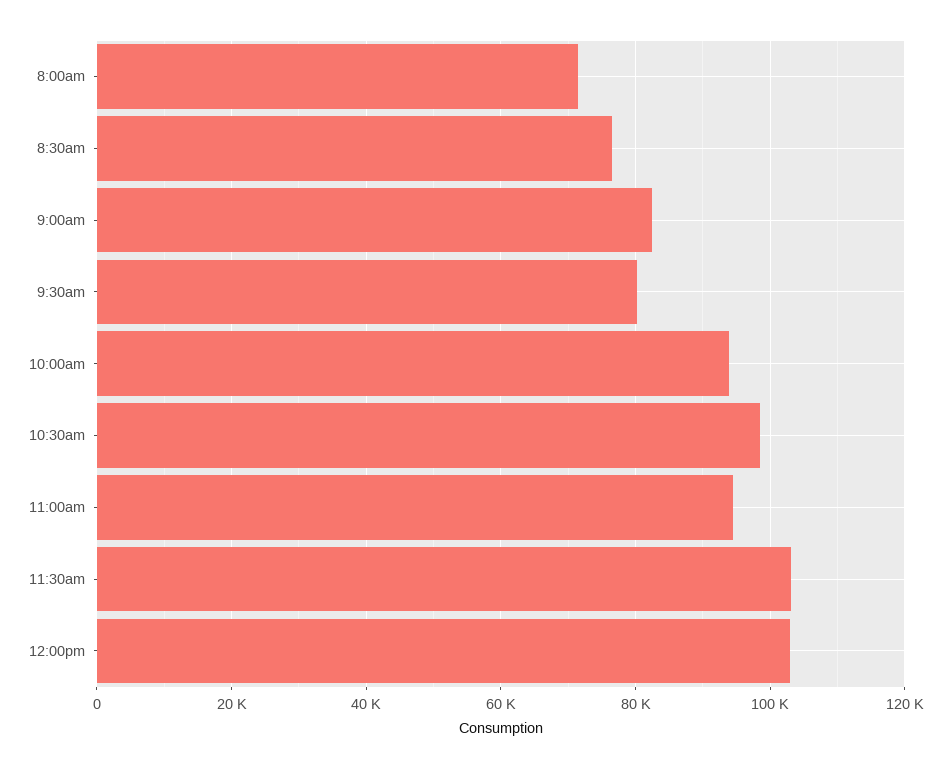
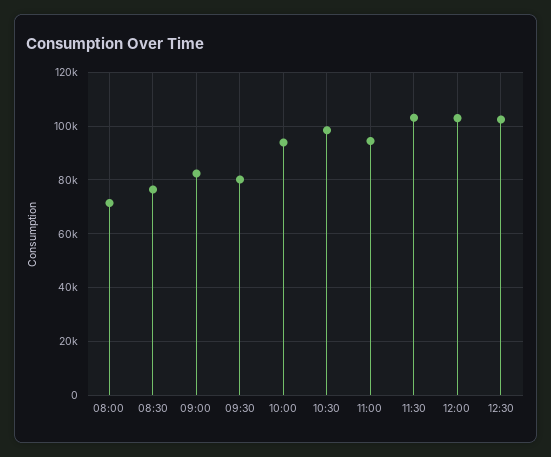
12:30: none -> 102500

